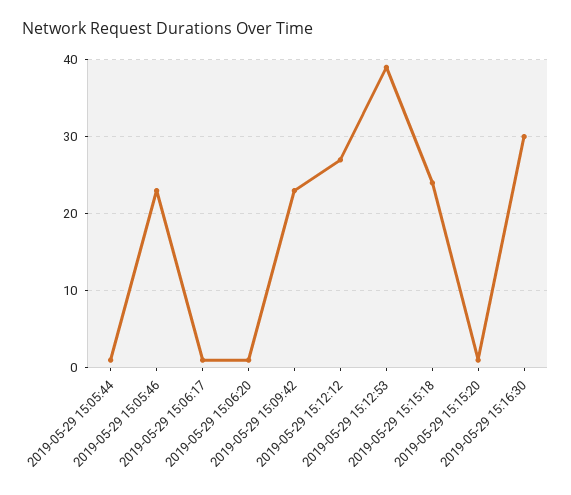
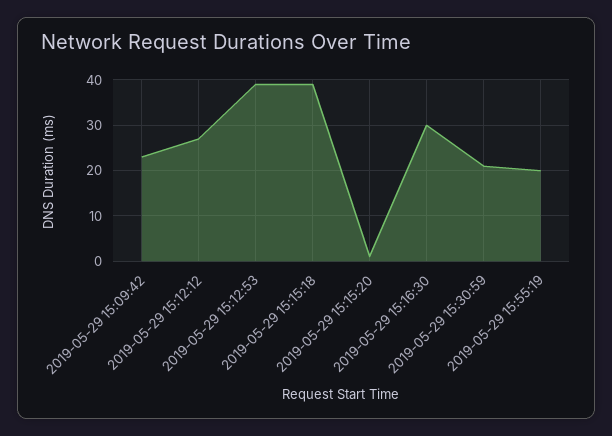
2019-05-29 15:05:44: 1 -> none
2019-05-29 15:05:46: 23 -> none
2019-05-29 15:06:17: 1 -> none
2019-05-29 15:06:20: 1 -> none
2019-05-29 15:15:18: 24 -> 40
2019-05-29 15:30:59: none -> 20
2019-05-29 15:55:19: none -> 20

